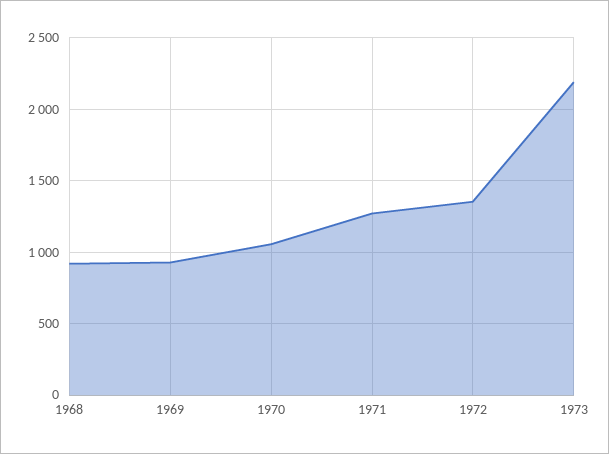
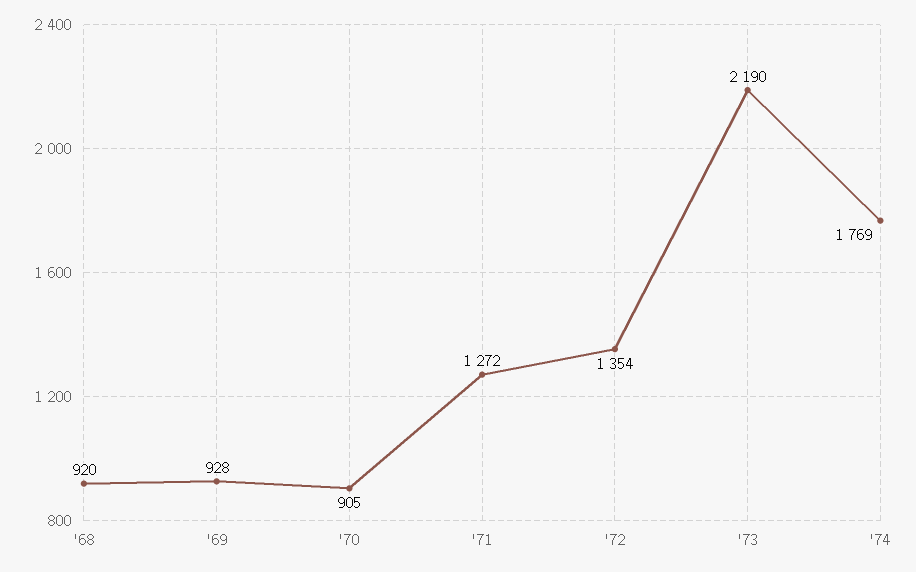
1970: 1050 -> 905
'74: none -> 1769

